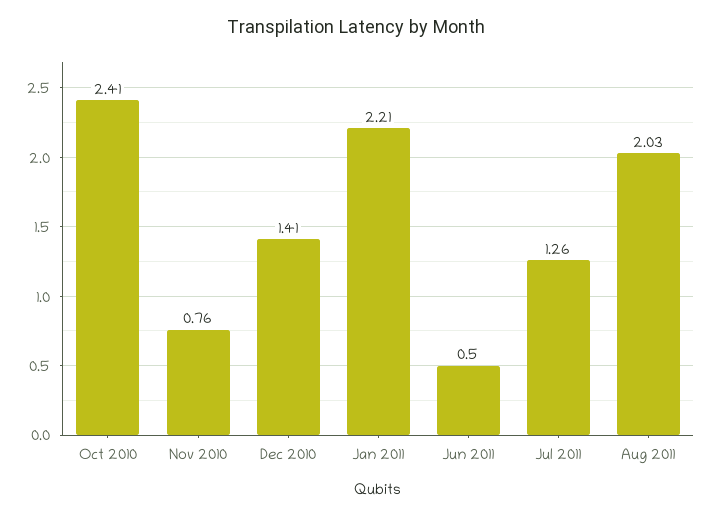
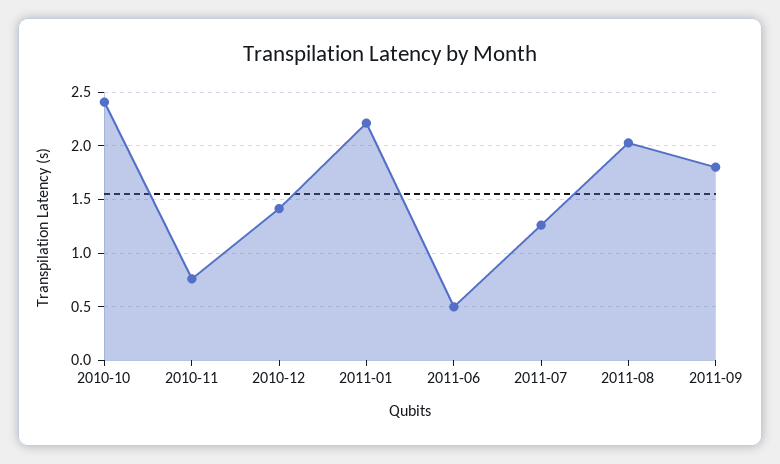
2011-09: none -> 1.8

